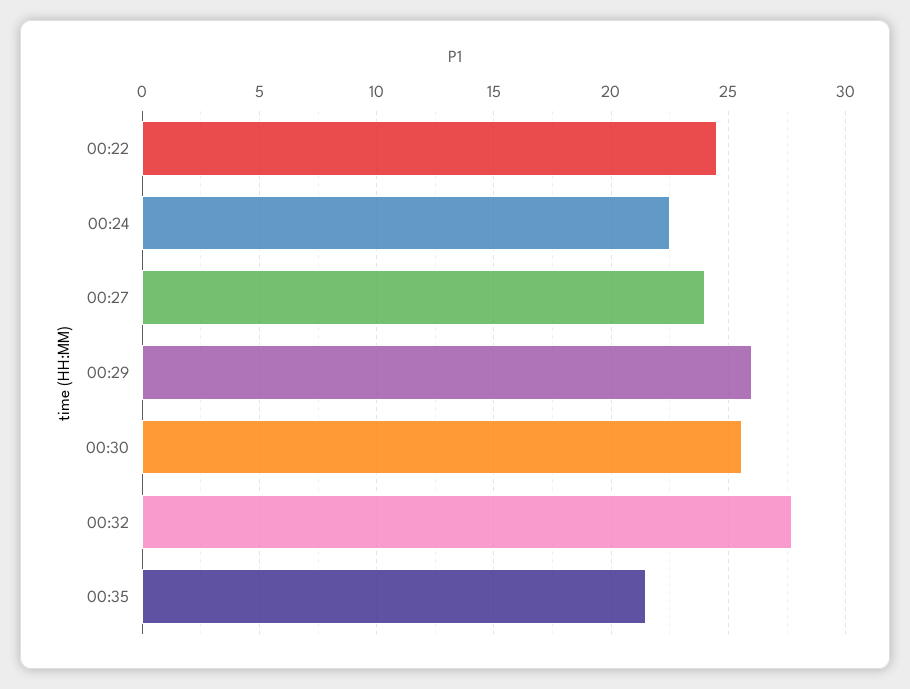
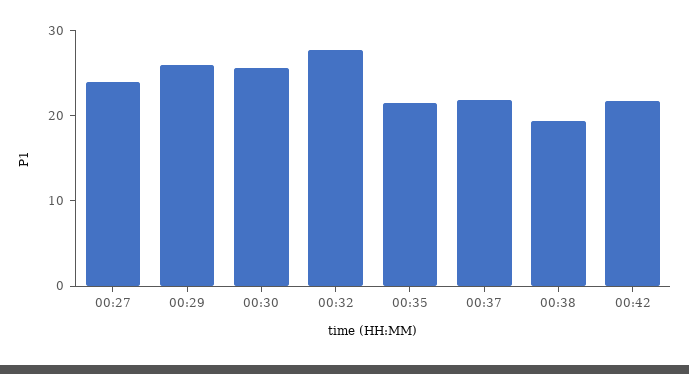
00:22: 24.5 -> none
00:24: 22.5 -> none
00:37: none -> 22
00:38: none -> 20
00:42: none -> 22

